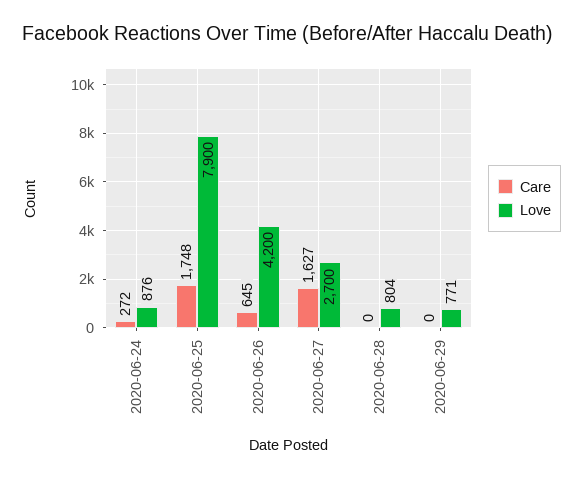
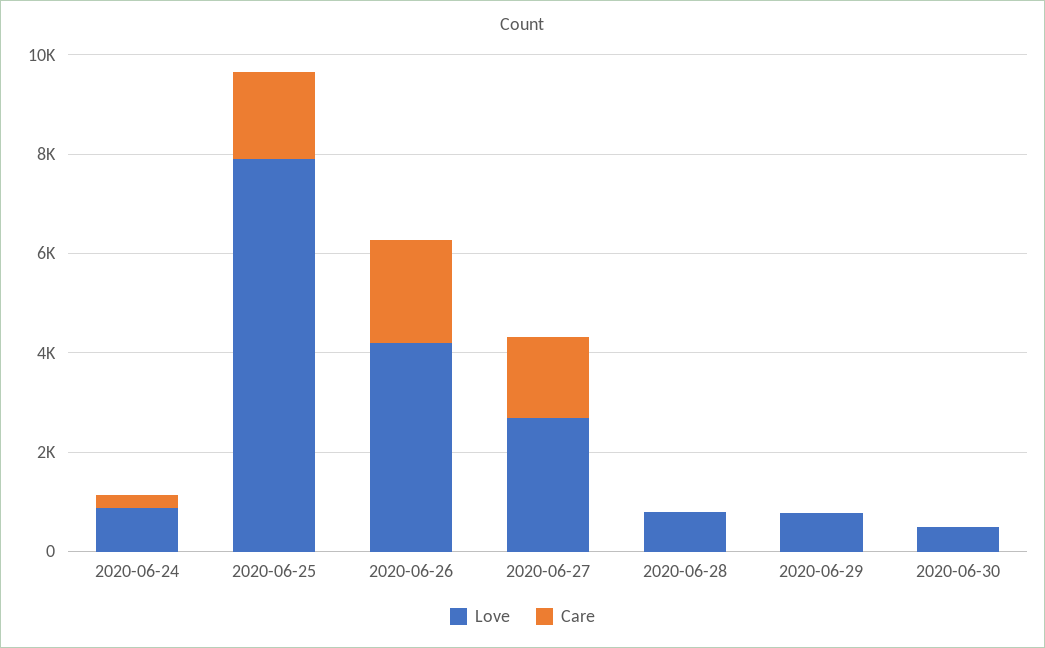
Care, 2020-06-26: 645 -> 2000
Love, 2020-06-30: none -> 500
Care, 2020-06-30: none -> 0

